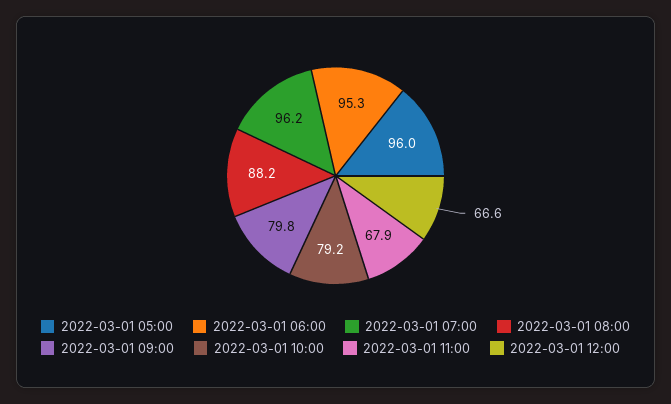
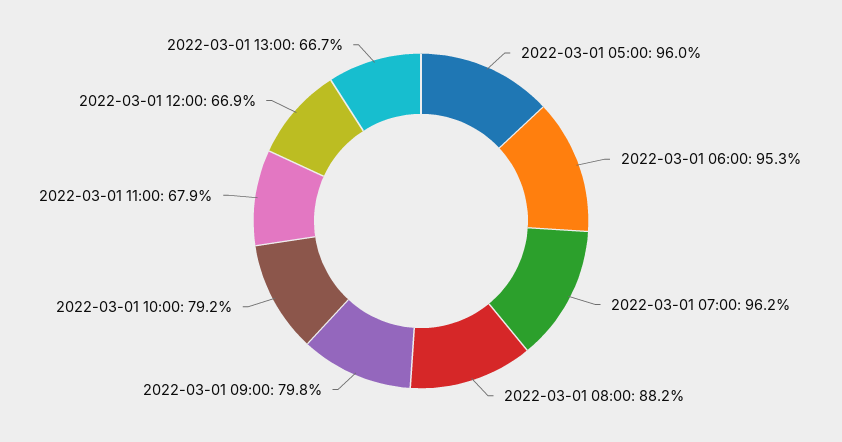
2022-03-01 12:00: 66.6 -> 66.9
2022-03-01 13:00: none -> 66.7

